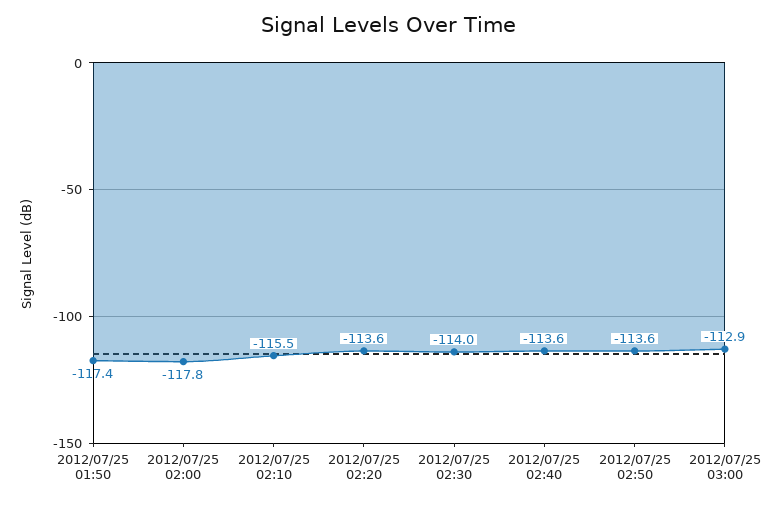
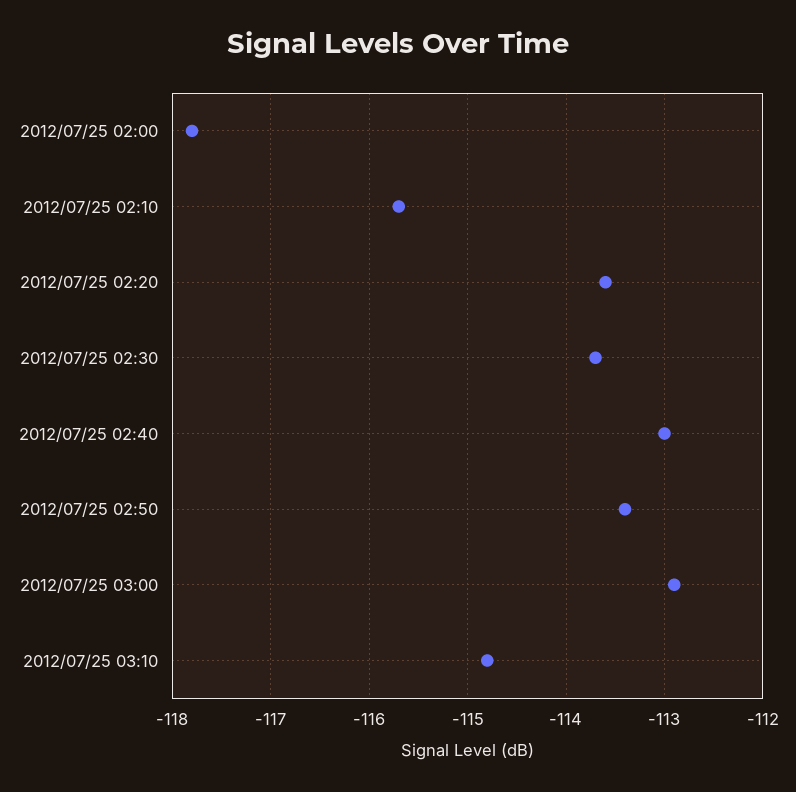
2012/07/25 01:50: -117.4 -> none
2012/07/25 02:10: -115.5 -> -115.7
2012/07/25 02:30: -114 -> -113.7
2012/07/25 02:40: -113.6 -> -113
2012/07/25 02:50: -113.6 -> -113.4
2012/07/25 03:10: none -> -114.8

